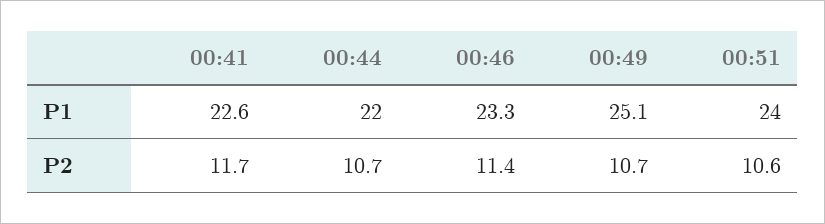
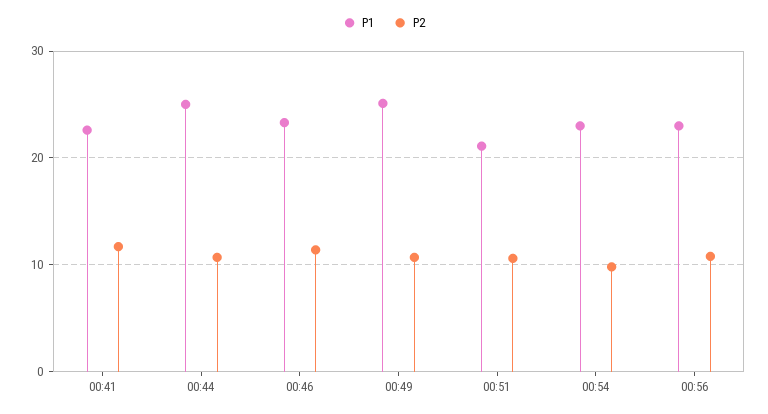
P1, 00:44: 22 -> 25
P1, 00:51: 24 -> 21
P1, 00:54: none -> 23
P2, 00:54: none -> 10
P1, 00:56: none -> 23
P2, 00:56: none -> 11

